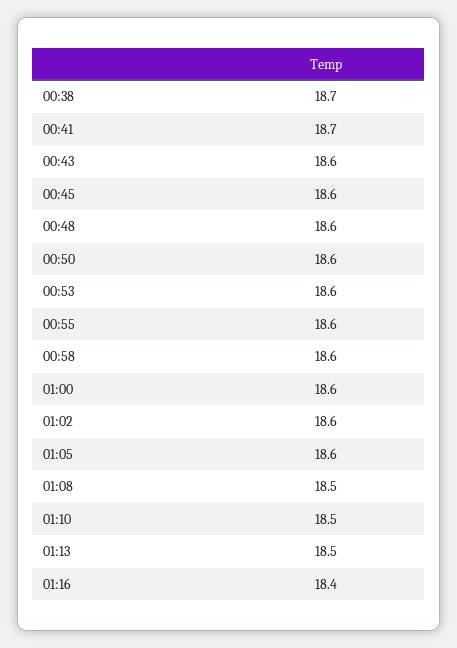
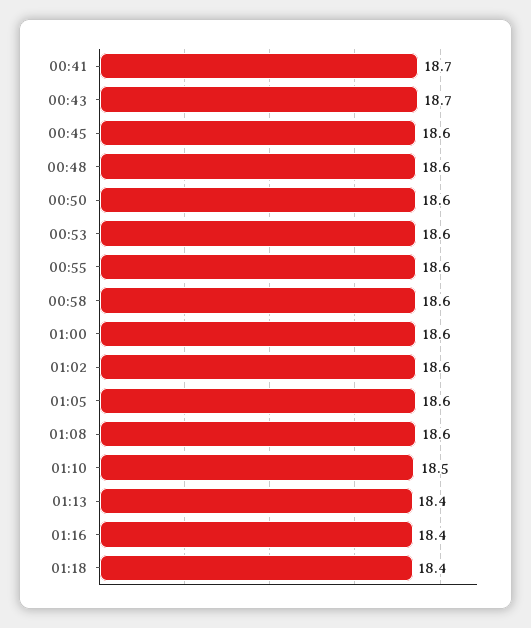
00:38: 18.7 -> none
00:43: 18.6 -> 18.7
01:08: 18.5 -> 18.6
01:13: 18.5 -> 18.4
01:18: none -> 18.4

